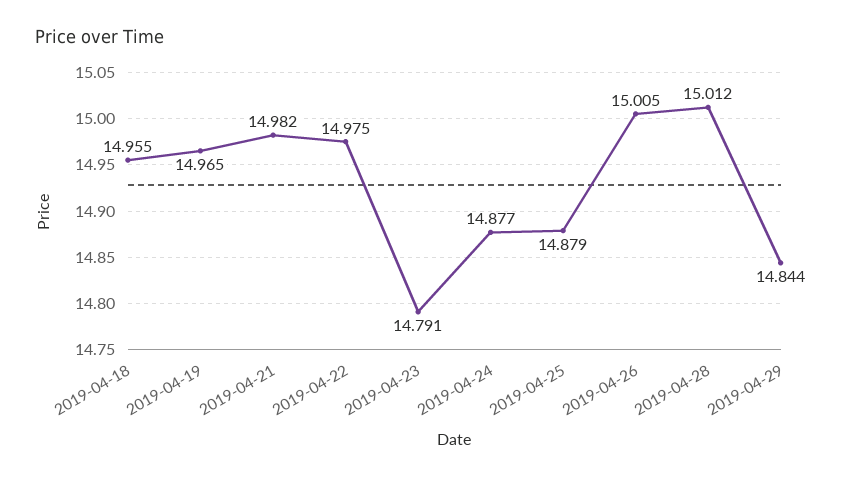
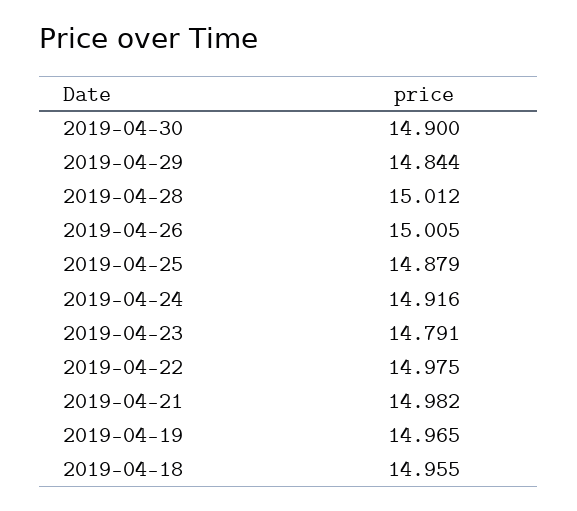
2019-04-24: 14.877 -> 14.916
2019-04-30: none -> 14.9

